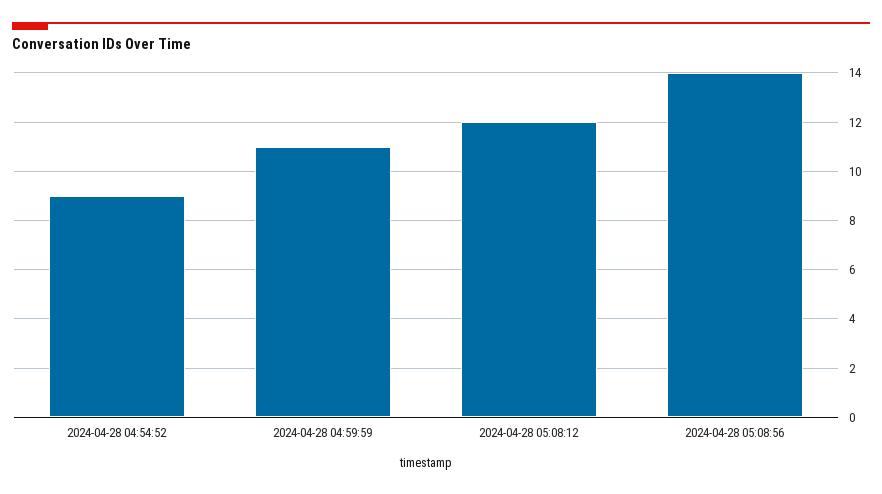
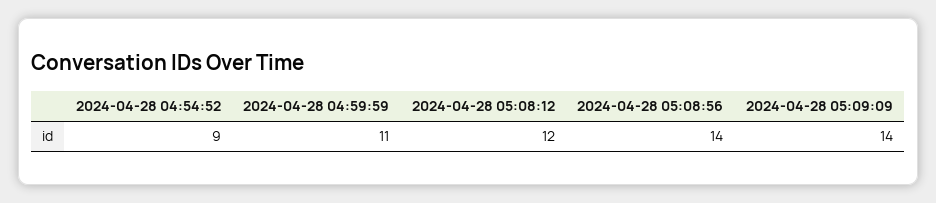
2024-04-28 05:09:09: none -> 14

